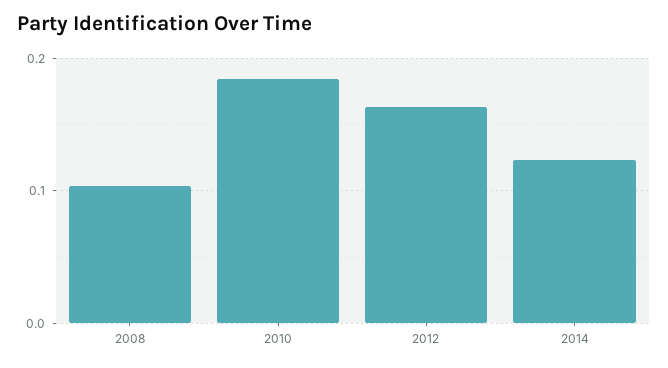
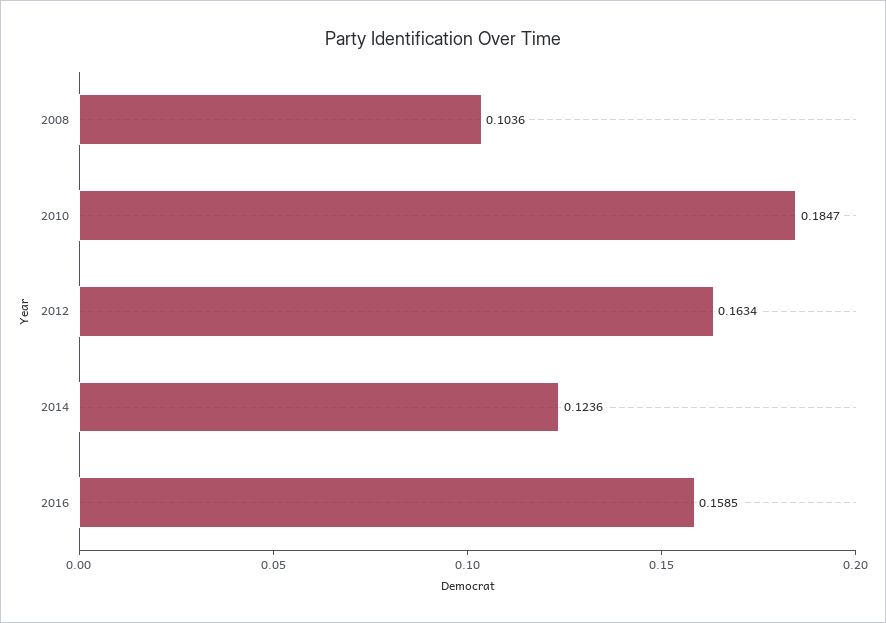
2016: none -> 0.1585

